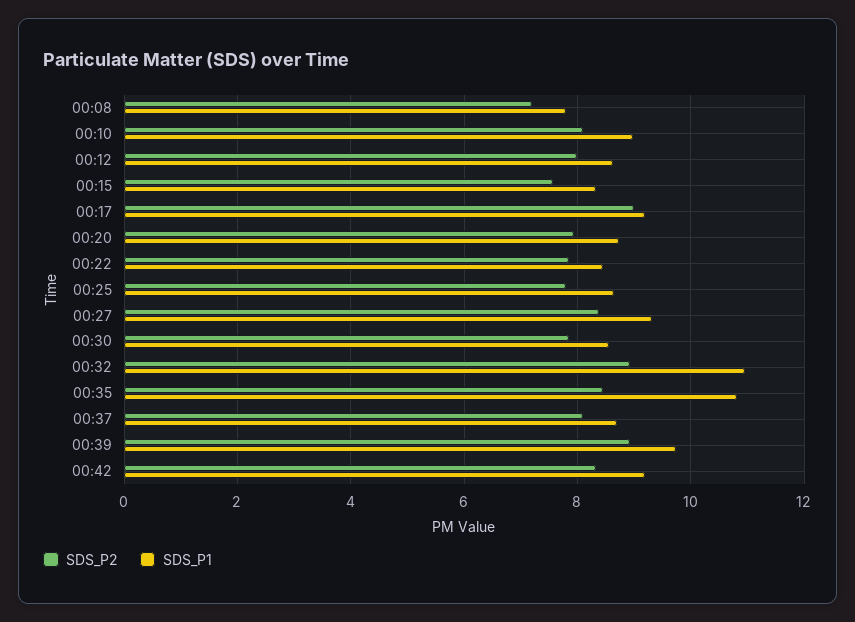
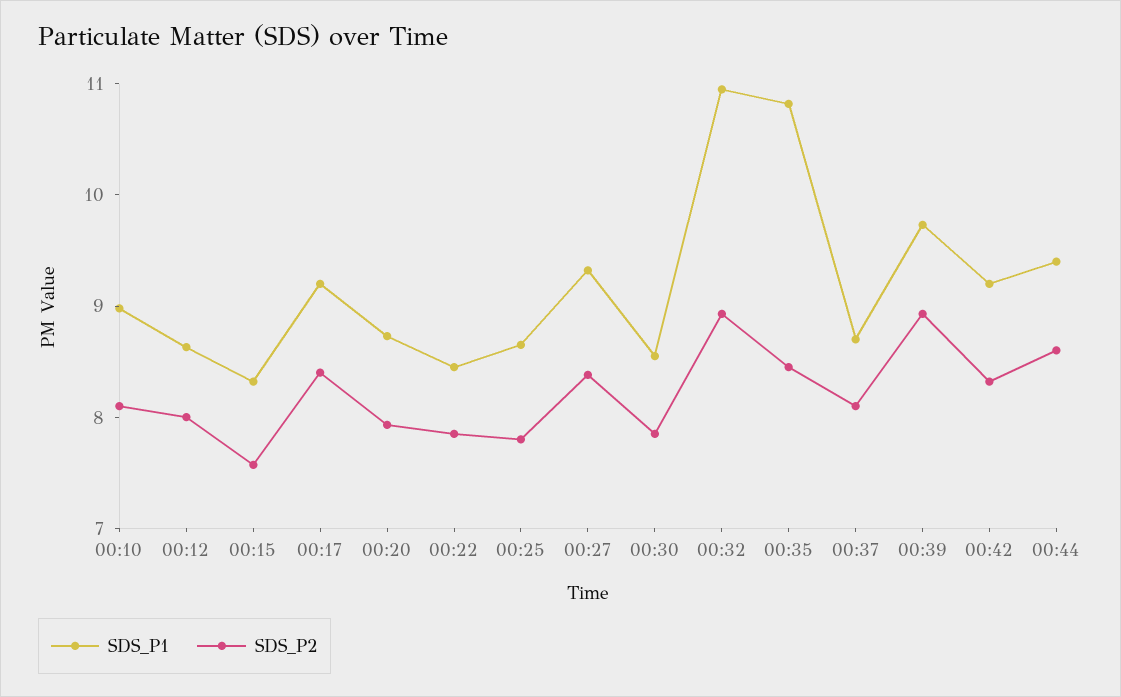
SDS_P2, 00:08: 7.2 -> none
SDS_P1, 00:08: 7.8 -> none
SDS_P2, 00:17: 9 -> 8.4
SDS_P1, 00:44: none -> 9.4
SDS_P2, 00:44: none -> 8.6

